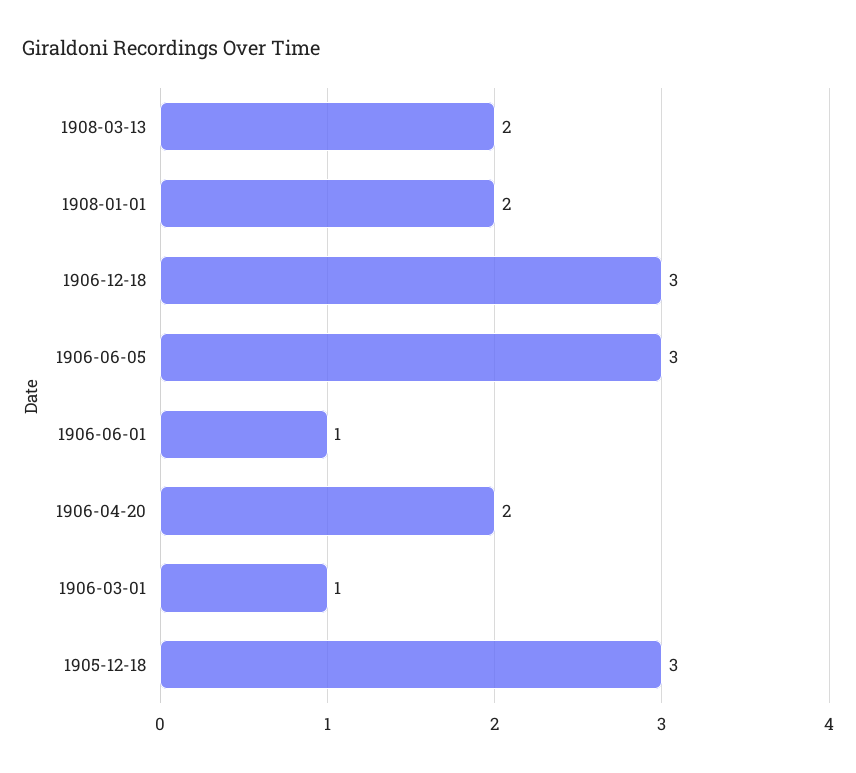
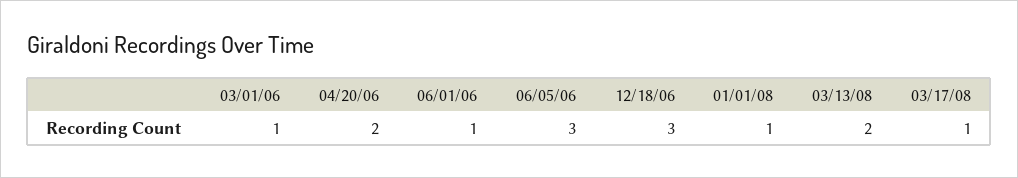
1908-01-01: 2 -> 1
1905-12-18: 3 -> none
03/17/08: none -> 1

